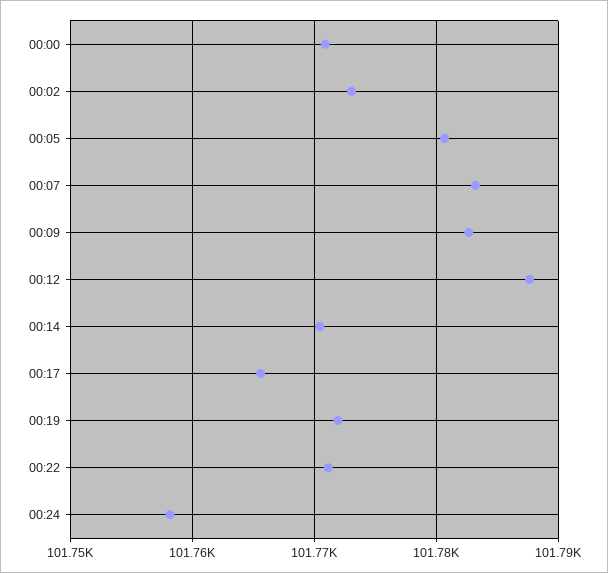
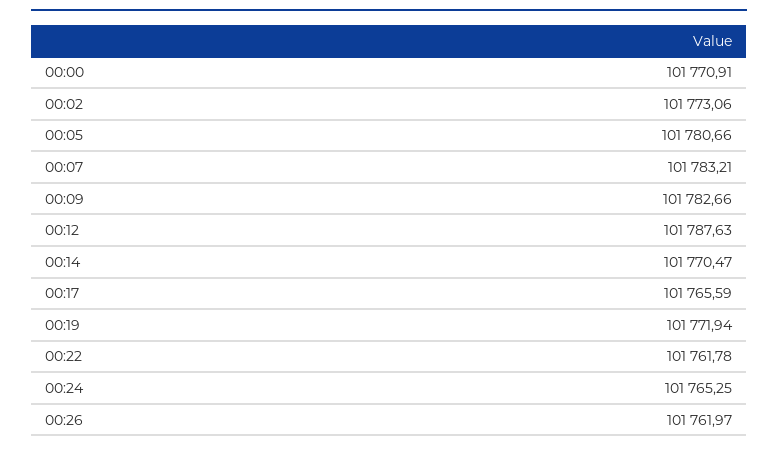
00:22: 101771 -> 101761.78
00:24: 101758 -> 101765.25
00:26: none -> 101761.97

